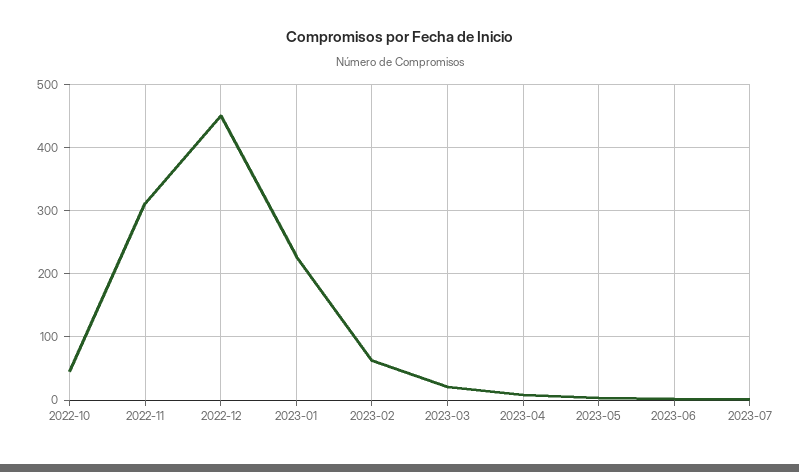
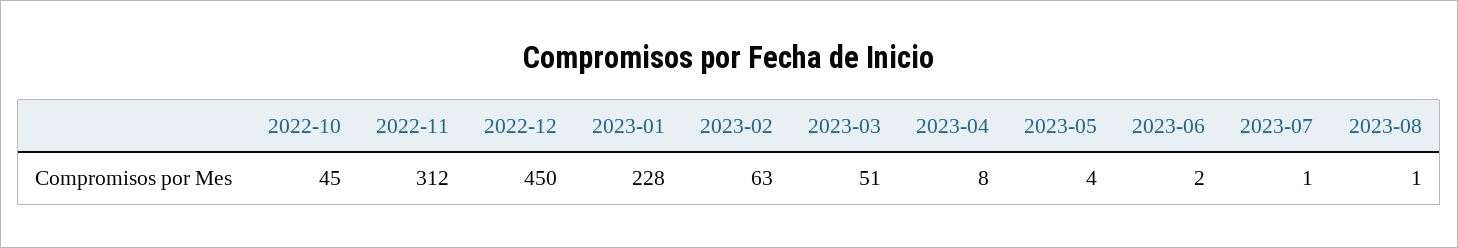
2023-03: 20 -> 51
2023-08: none -> 1

